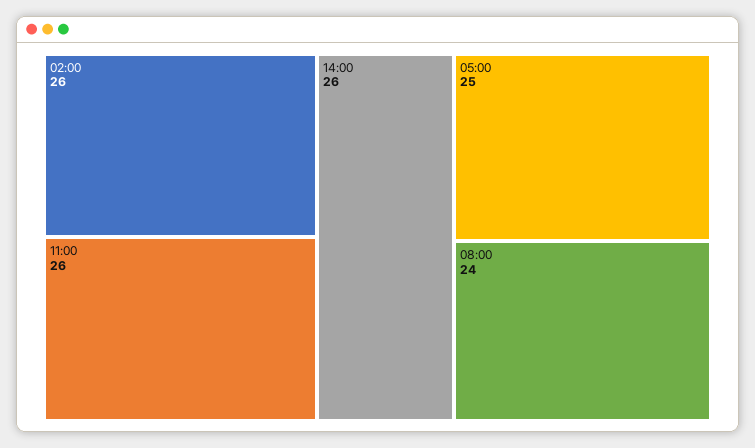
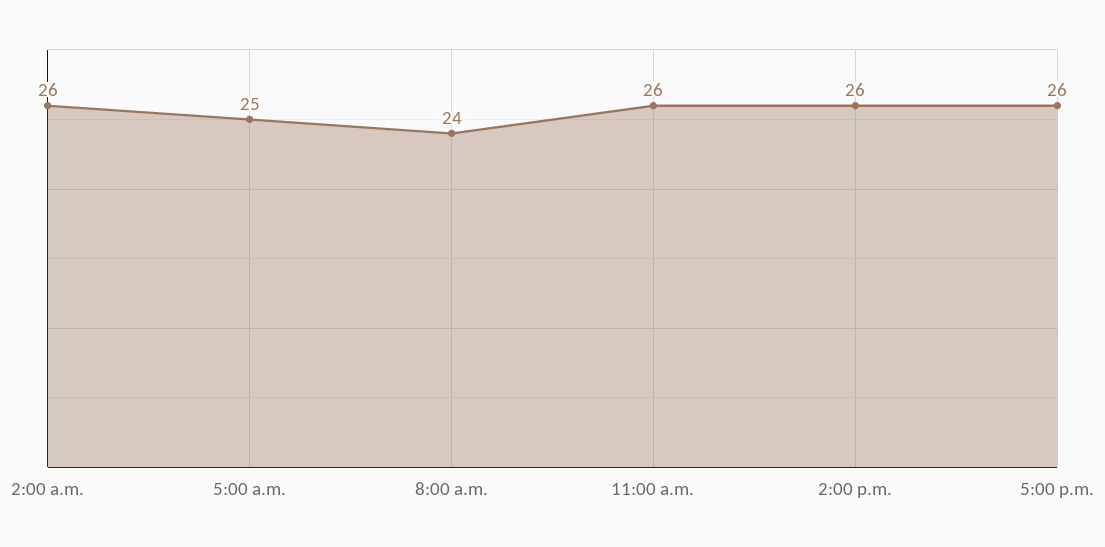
5:00 p.m.: none -> 26

